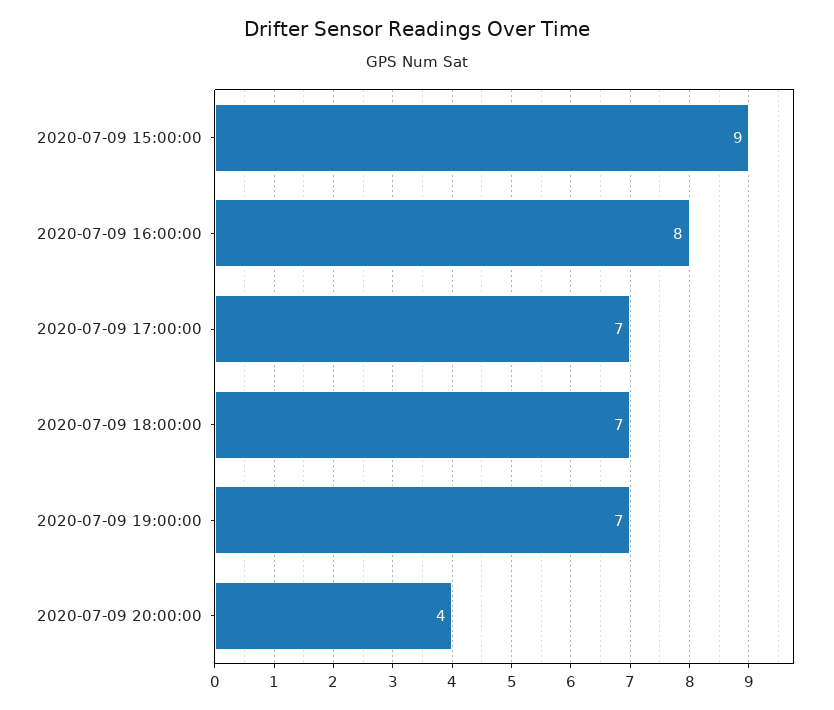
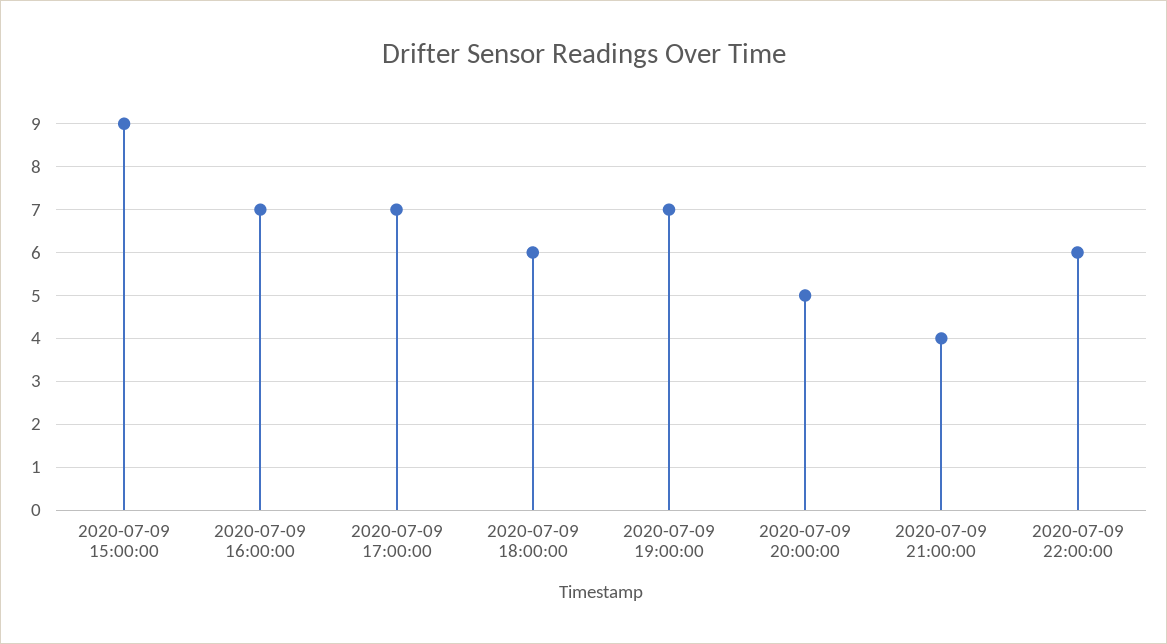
2020-07-09 16:00:00: 8 -> 7
2020-07-09 18:00:00: 7 -> 6
2020-07-09 20:00:00: 4 -> 5
2020-07-09 21:00:00: none -> 4
2020-07-09 22:00:00: none -> 6

